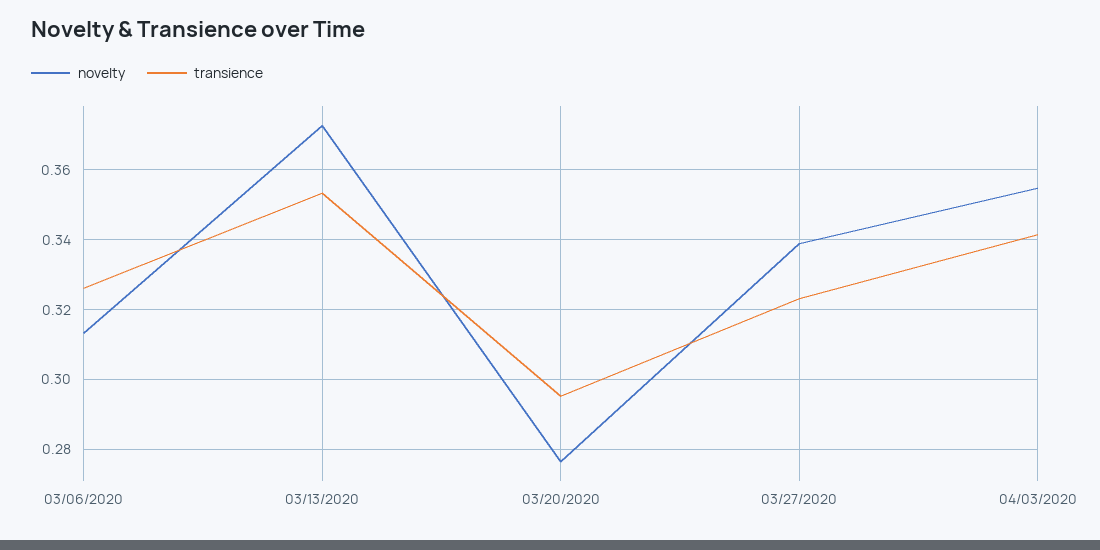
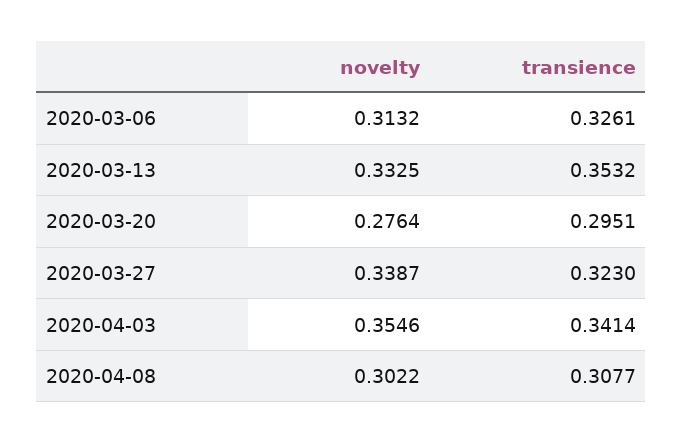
novelty, 03/13/2020: 0.372 -> 0.3325
novelty, 2020-04-08: none -> 0.3022
transience, 2020-04-08: none -> 0.3077

